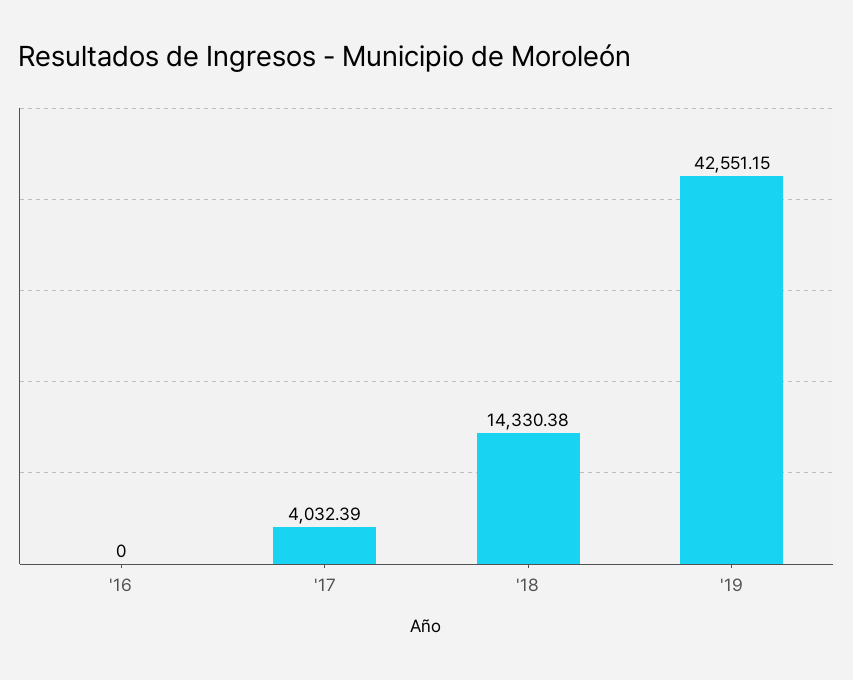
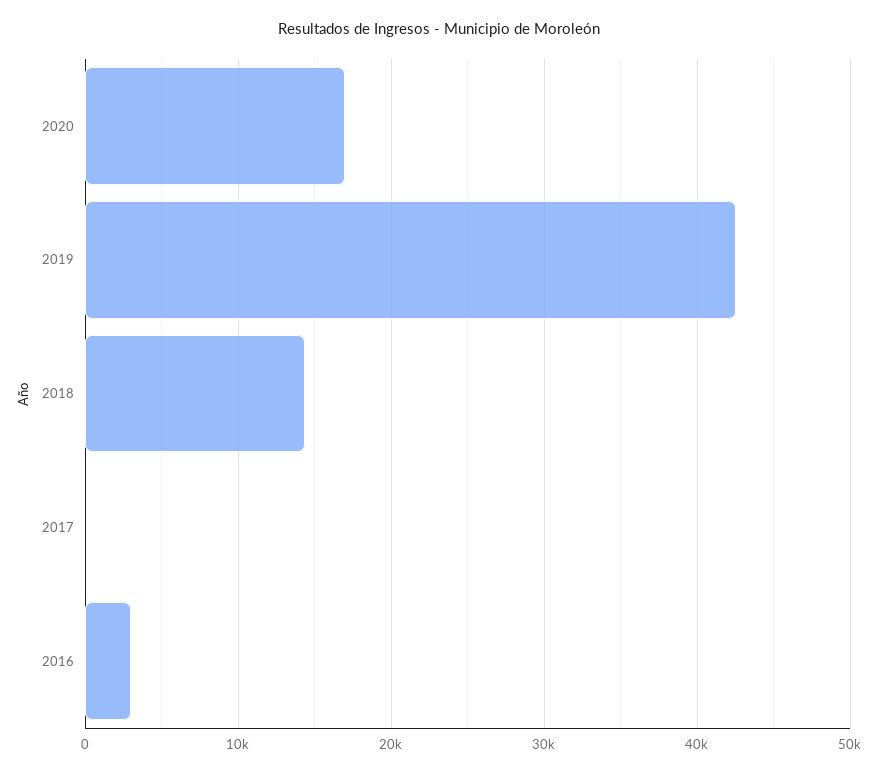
'16: 0 -> 3000
'17: 4032.39 -> 0
2020: none -> 17000

